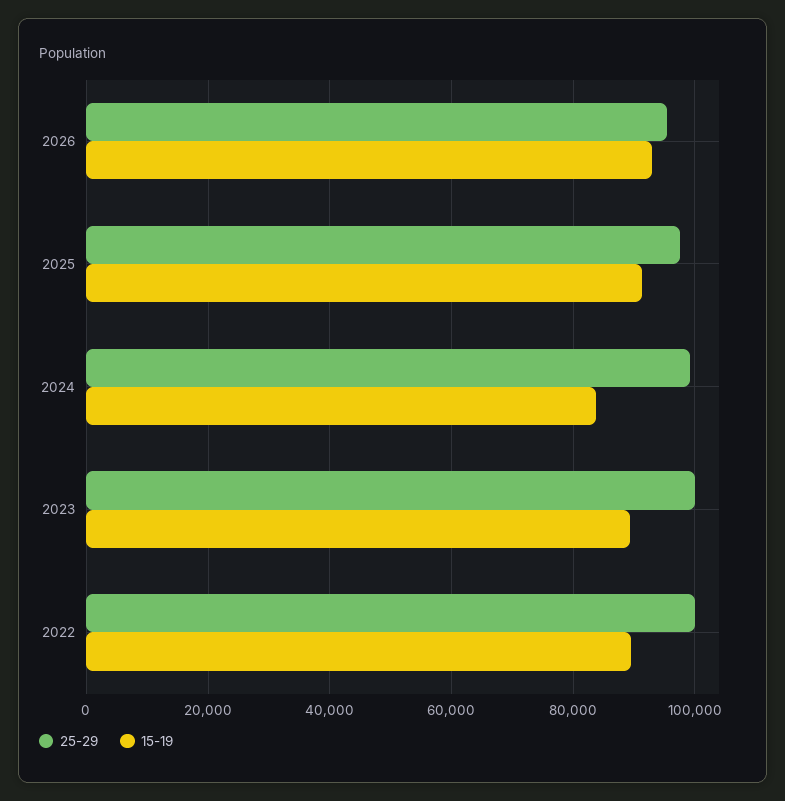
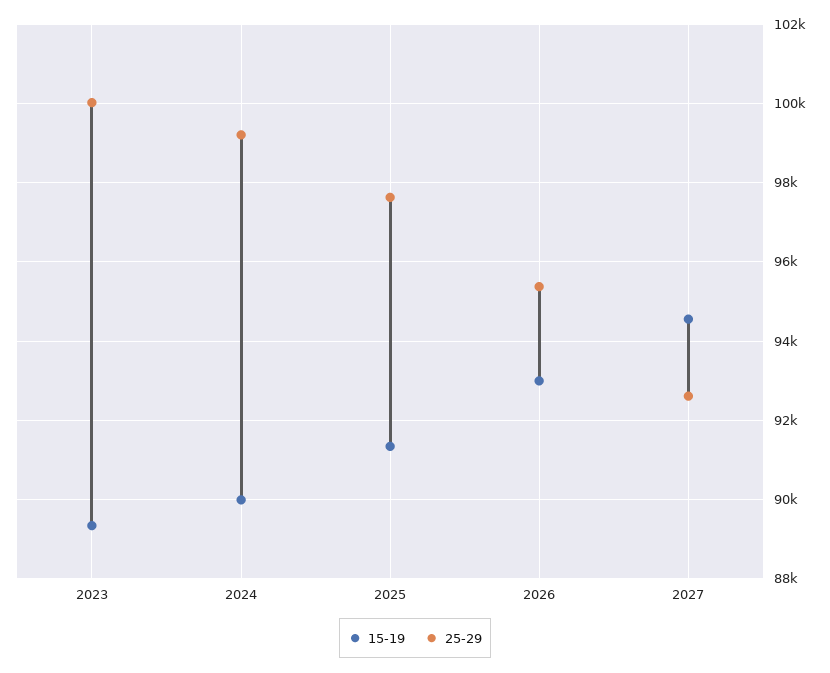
15-19, 2024: 84000 -> 90000
25-29, 2022: 100000 -> none
15-19, 2022: 90000 -> none
15-19, 2027: none -> 94600
25-29, 2027: none -> 92600

